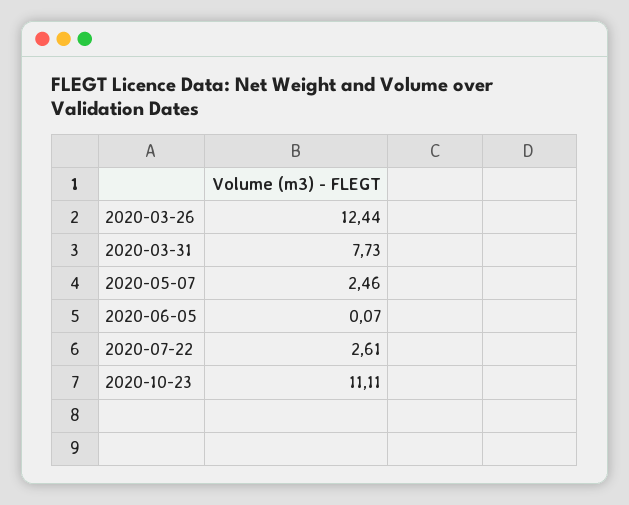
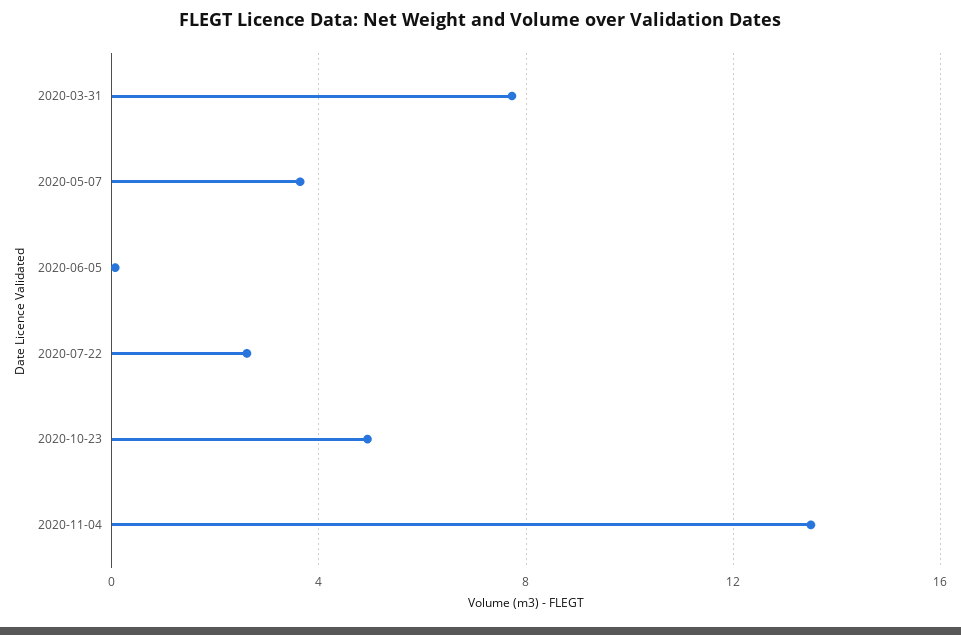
2020-03-26: 12.44 -> none
2020-05-07: 2.46 -> 3.5
2020-10-23: 11.11 -> 5
2020-11-04: none -> 13.5

